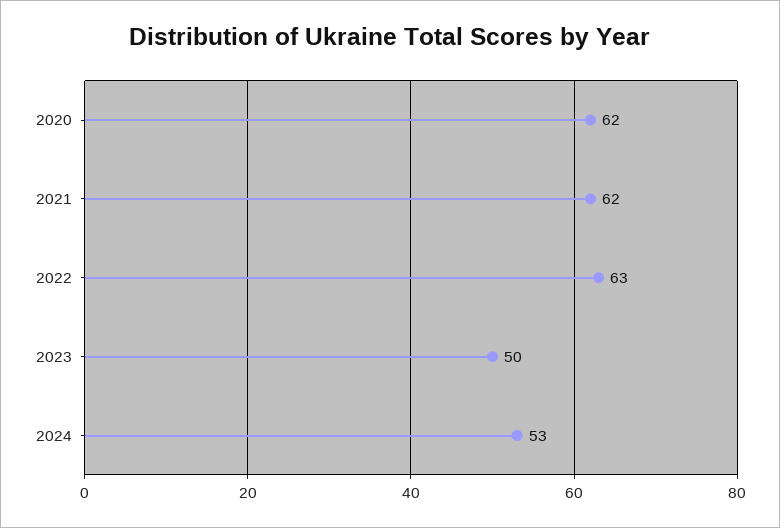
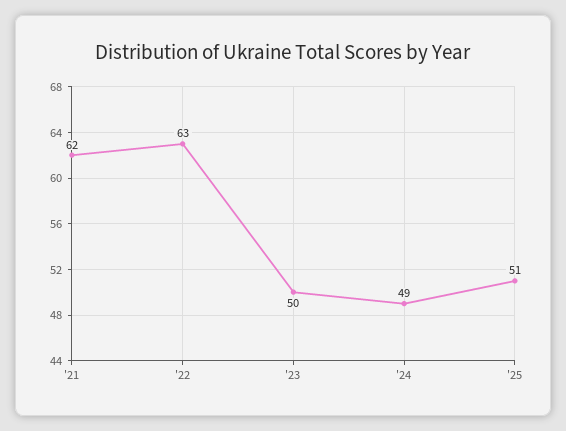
2020: 62 -> none
2024: 53 -> 49
'25: none -> 51

